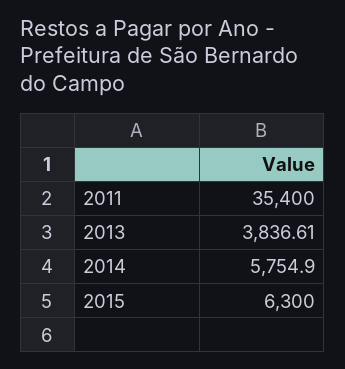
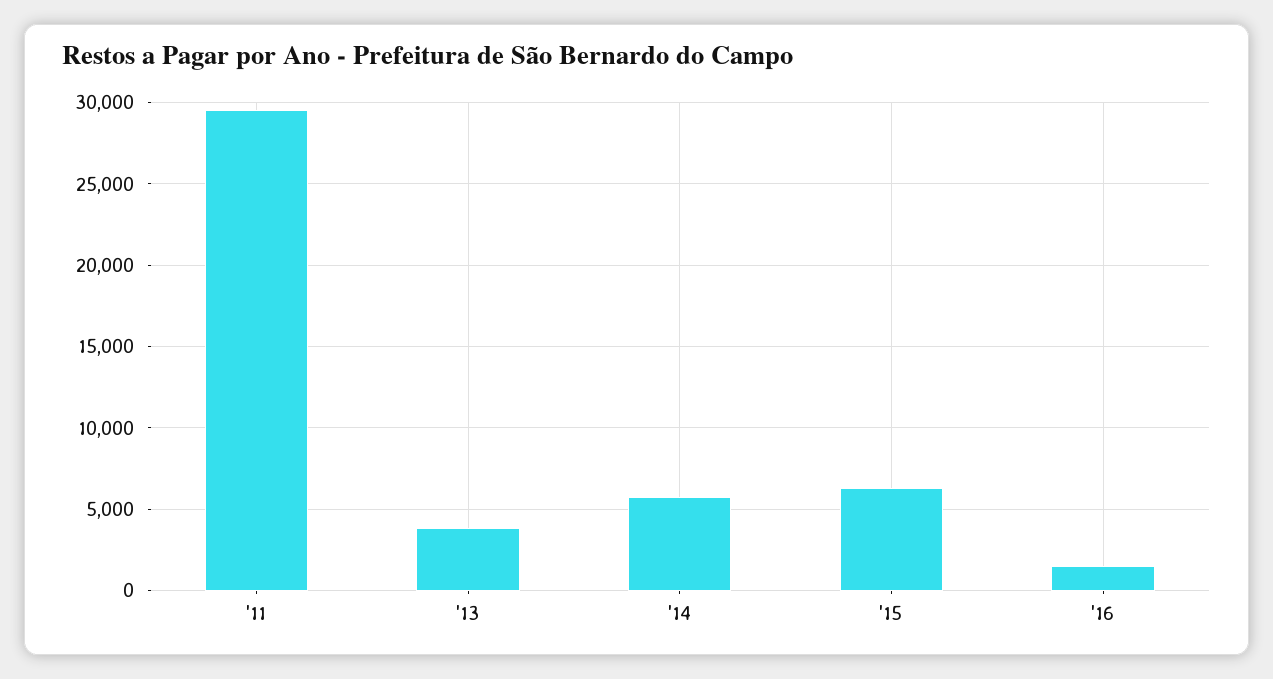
2011: 35400 -> 29500
'16: none -> 1500

